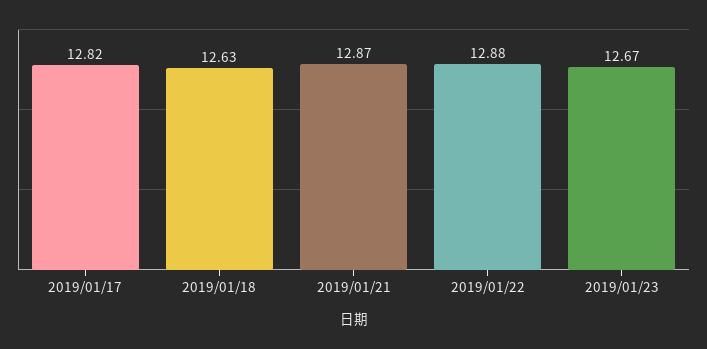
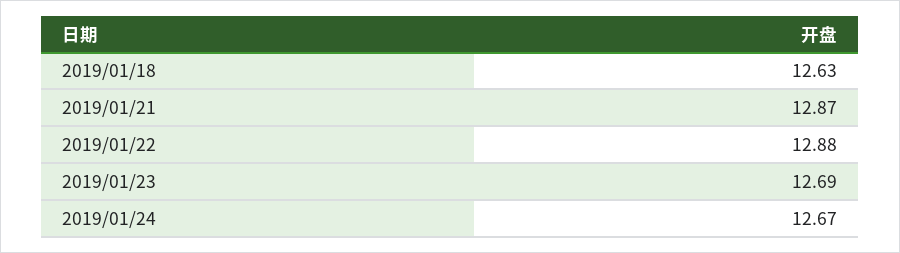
2019/01/17: 12.82 -> none
2019/01/23: 12.67 -> 12.69
2019/01/24: none -> 12.67

